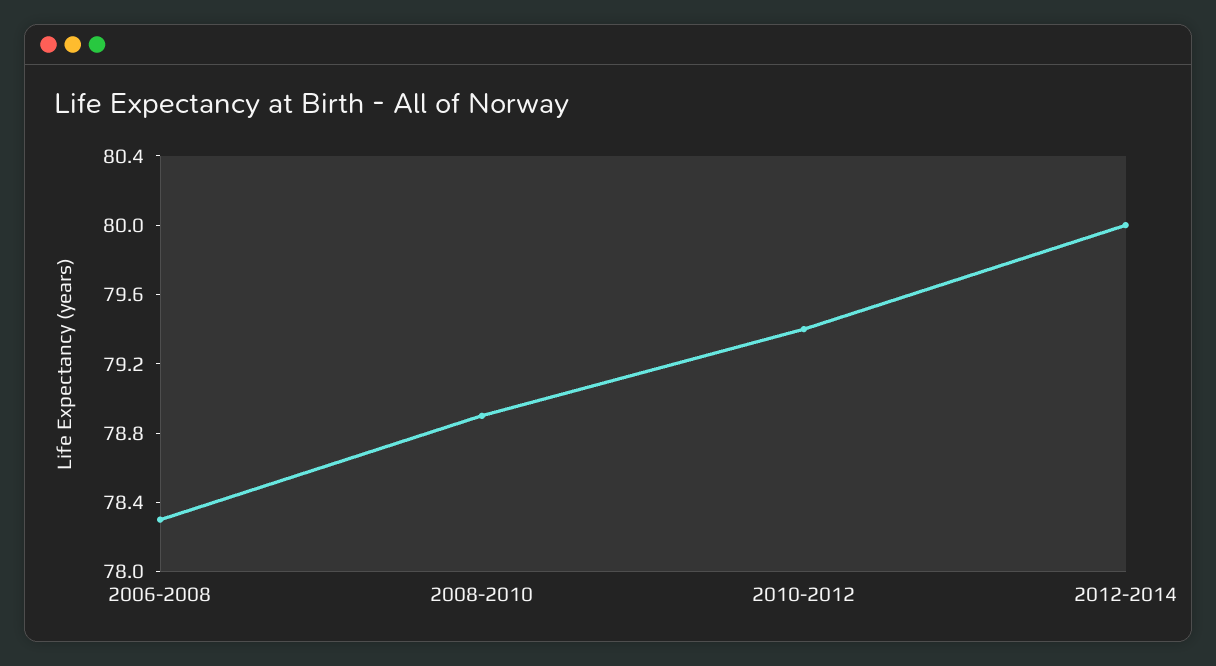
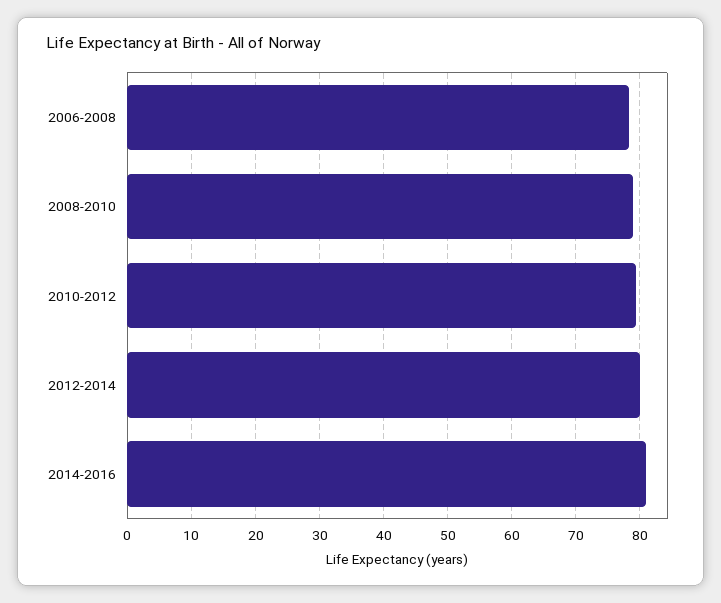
2014-2016: none -> 81

